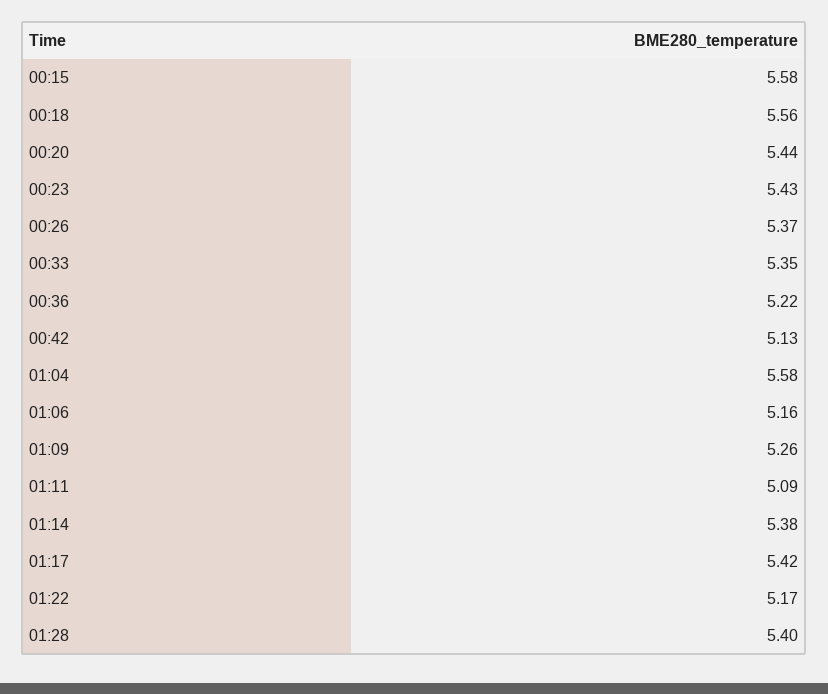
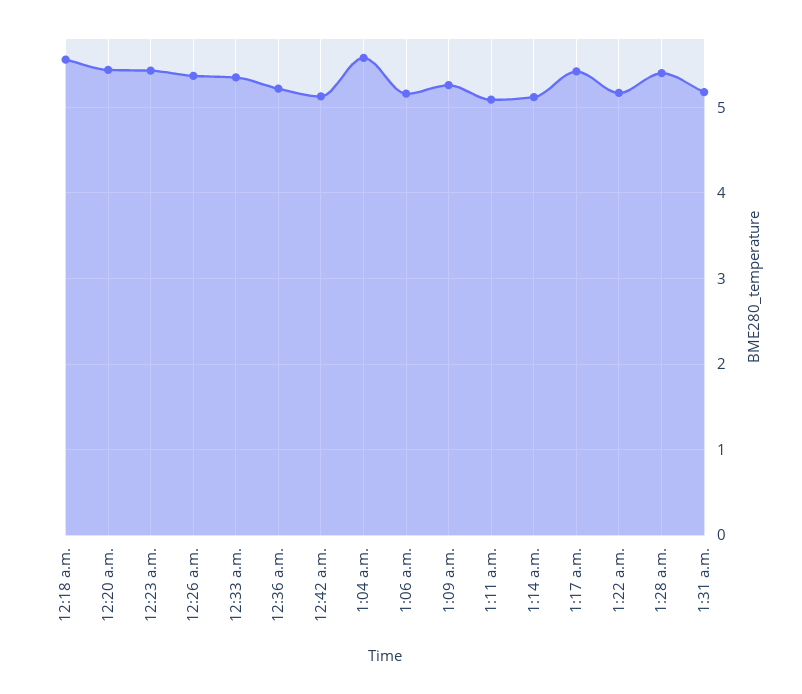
00:15: 5.58 -> none
01:14: 5.38 -> 5.1
1:31 a.m.: none -> 5.2

